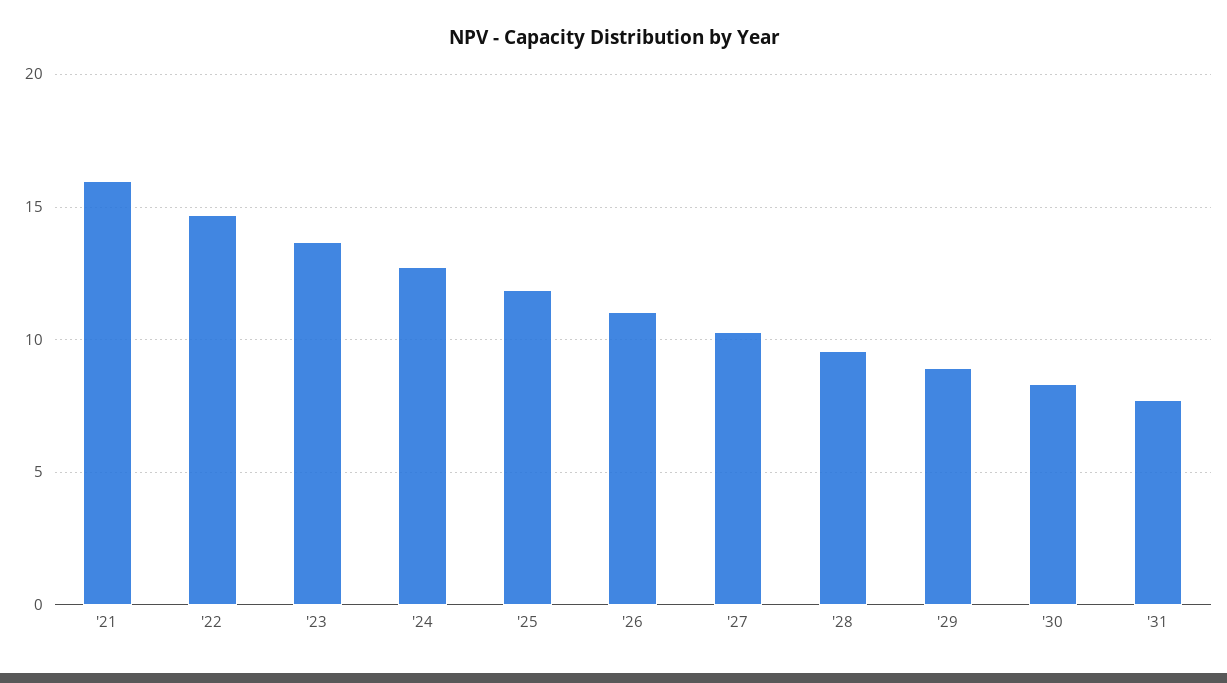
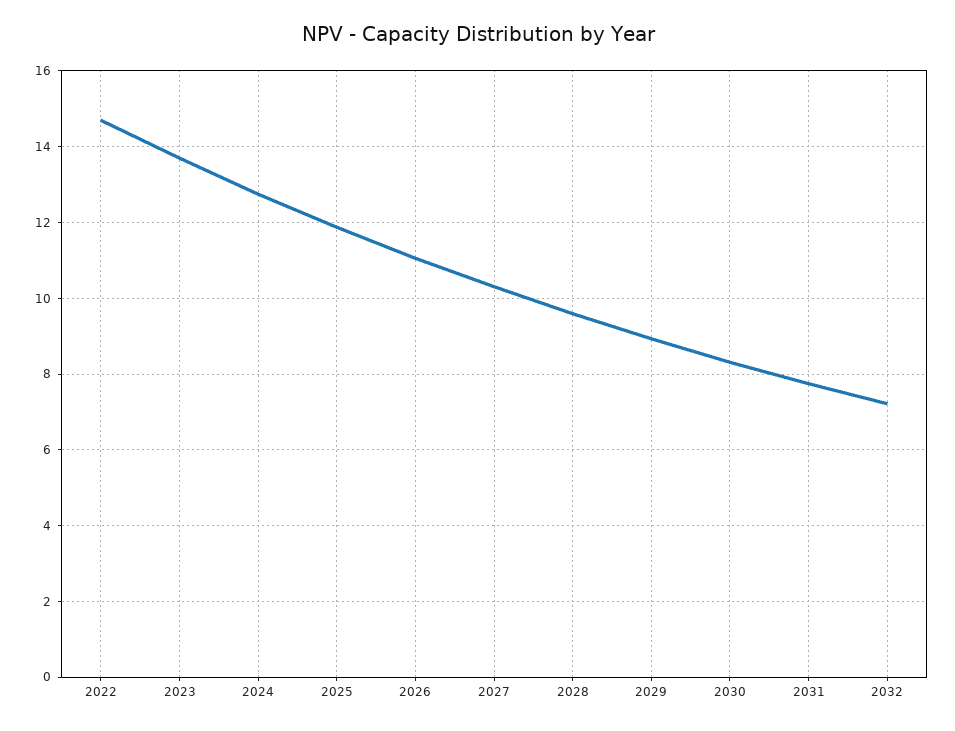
'21: 16 -> none
2032: none -> 7.2

